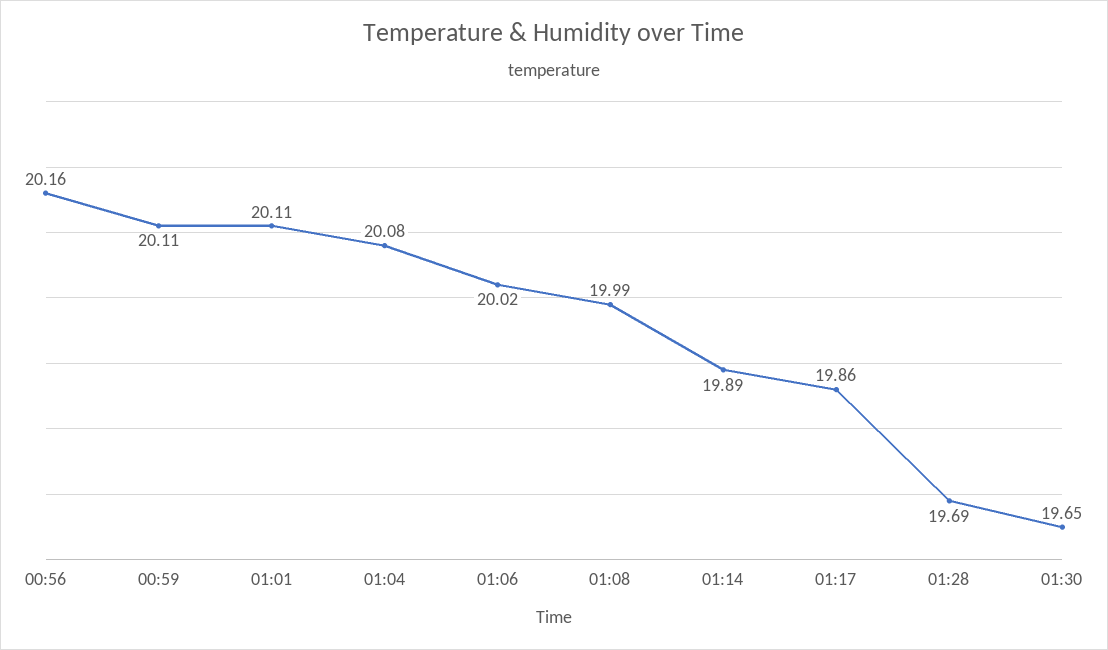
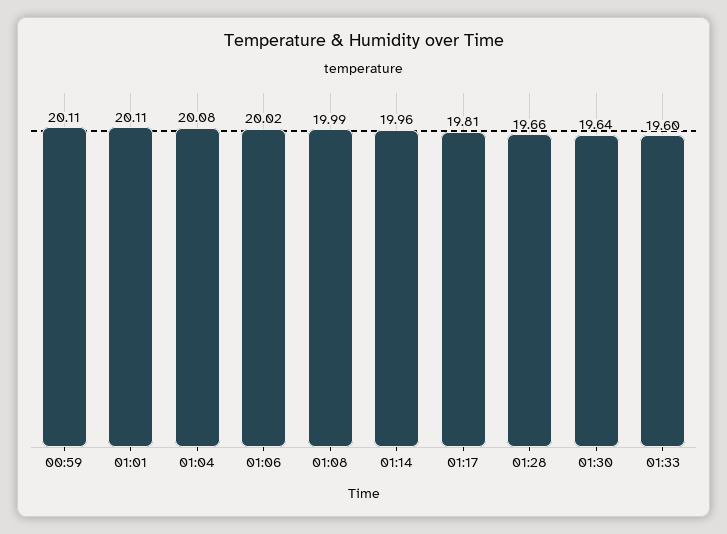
00:56: 20.16 -> none
01:14: 19.89 -> 19.96
01:17: 19.86 -> 19.81
01:28: 19.69 -> 19.66
01:30: 19.65 -> 19.64
01:33: none -> 19.6

